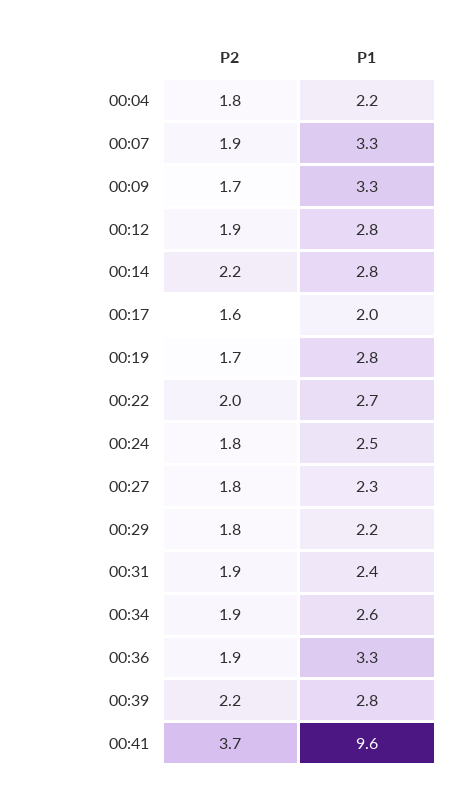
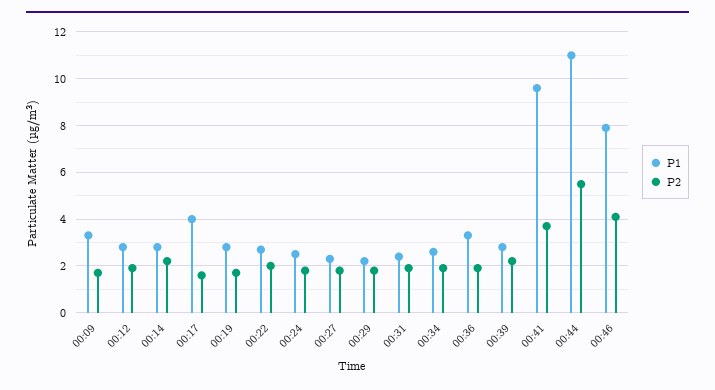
P2, 00:04: 1.8 -> none
P1, 00:04: 2.2 -> none
P2, 00:07: 1.9 -> none
P1, 00:07: 3.3 -> none
P1, 00:17: 2 -> 4
P1, 00:44: none -> 11
P2, 00:44: none -> 5.5
P1, 00:46: none -> 8
P2, 00:46: none -> 4

